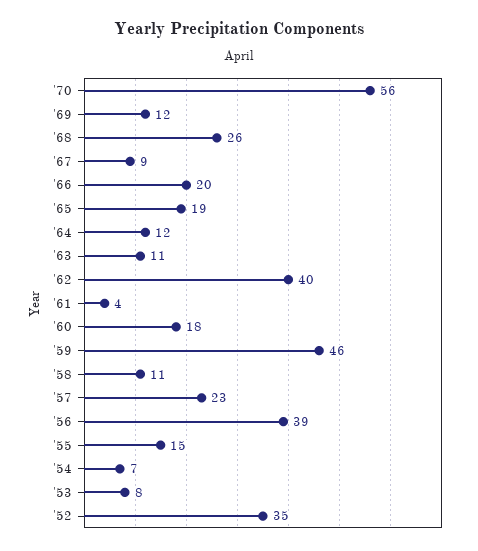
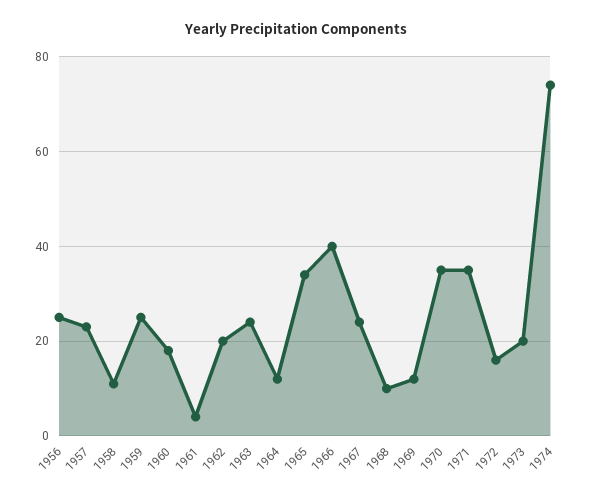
'70: 56 -> 35
'68: 26 -> 10
'67: 9 -> 25
'66: 20 -> 40
'65: 19 -> 35
'63: 11 -> 25
'62: 40 -> 20
'59: 46 -> 25
'56: 39 -> 25
'55: 15 -> none
'54: 7 -> none
'53: 8 -> none
'52: 35 -> none
1971: none -> 35
1972: none -> 15
1973: none -> 20
1974: none -> 75

